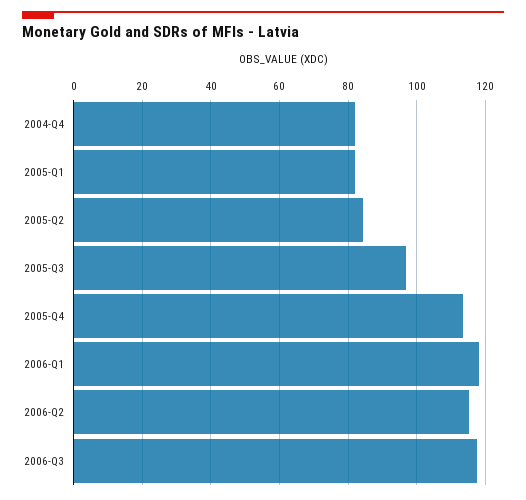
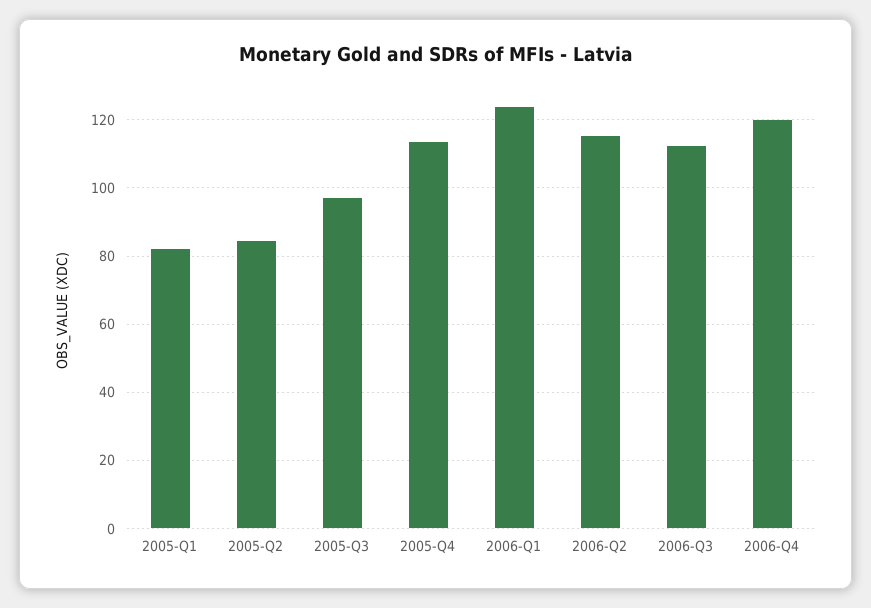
2004-Q4: 82 -> none
2006-Q1: 118 -> 124
2006-Q3: 118 -> 112
2006-Q4: none -> 120

